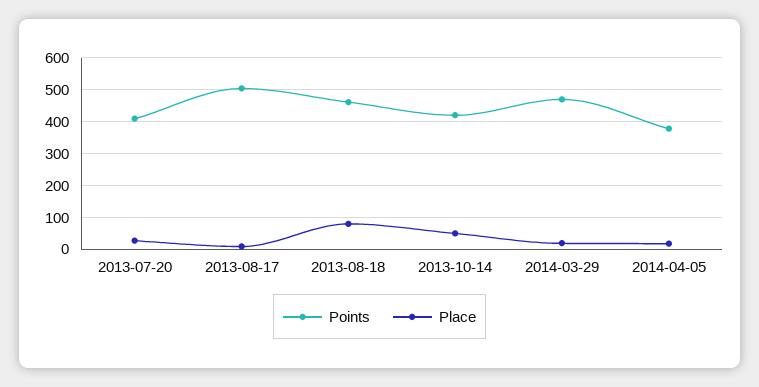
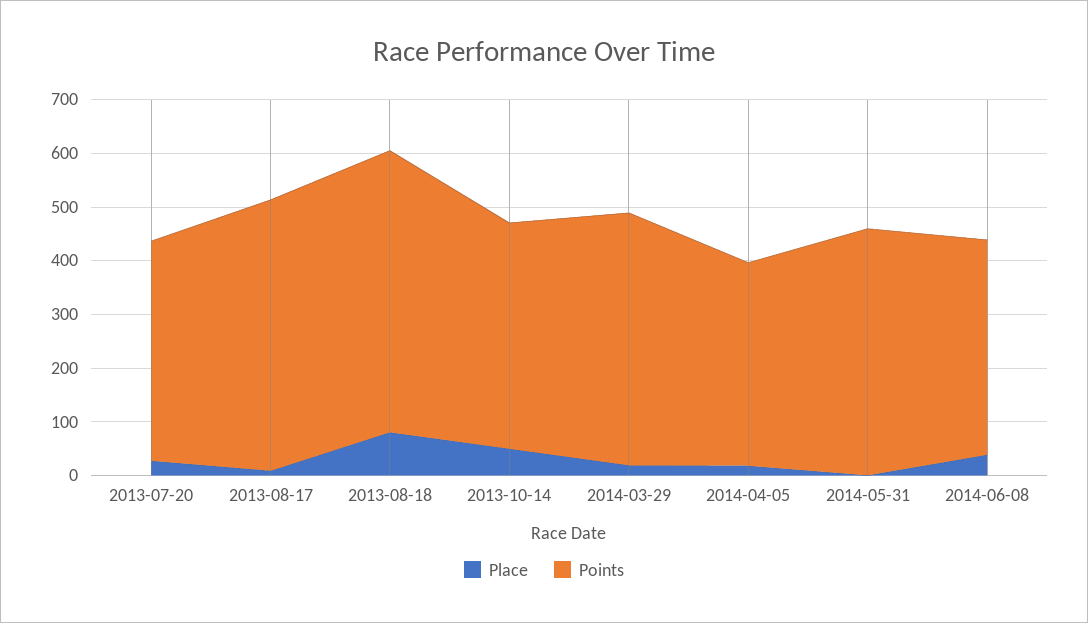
Points, 2013-08-18: 460 -> 520
Place, 2014-05-31: none -> 0
Points, 2014-05-31: none -> 460
Place, 2014-06-08: none -> 40
Points, 2014-06-08: none -> 400

